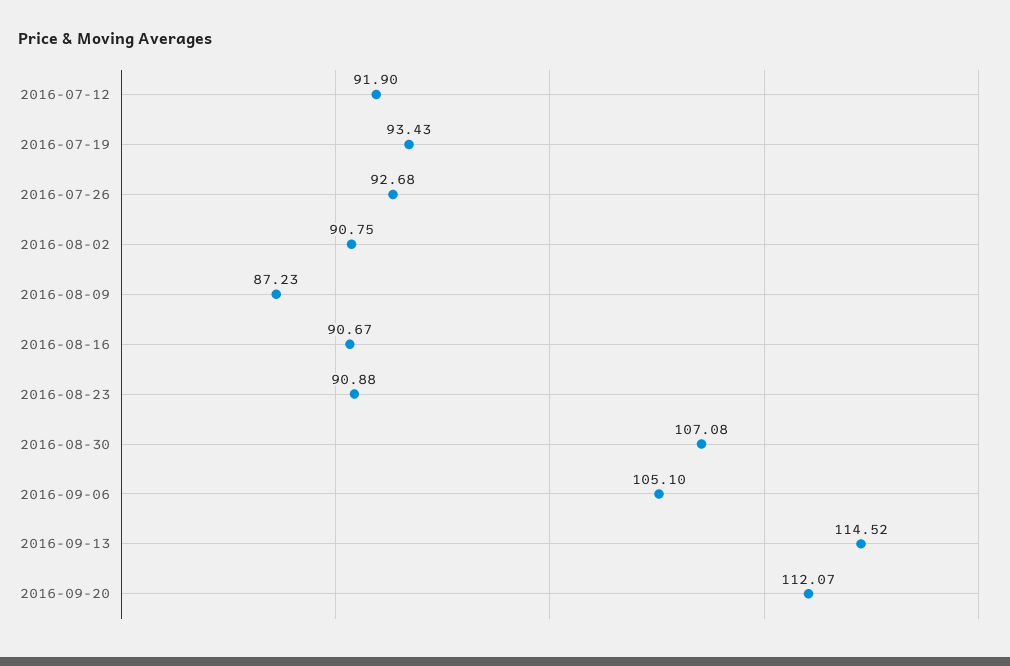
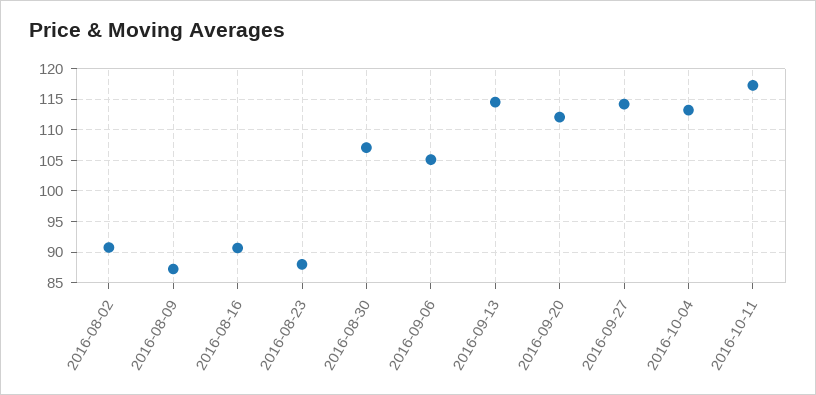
2016-07-12: 91.9 -> none
2016-07-19: 93.43 -> none
2016-07-26: 92.68 -> none
2016-08-23: 90.88 -> 88
2016-09-27: none -> 114
2016-10-04: none -> 113
2016-10-11: none -> 117

